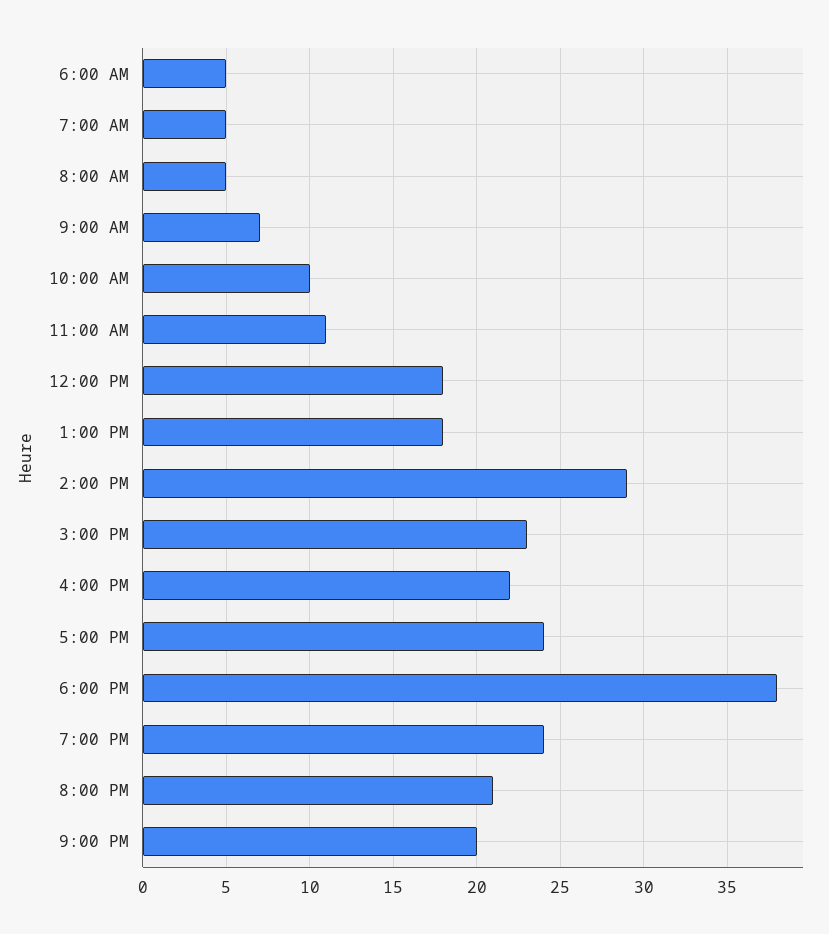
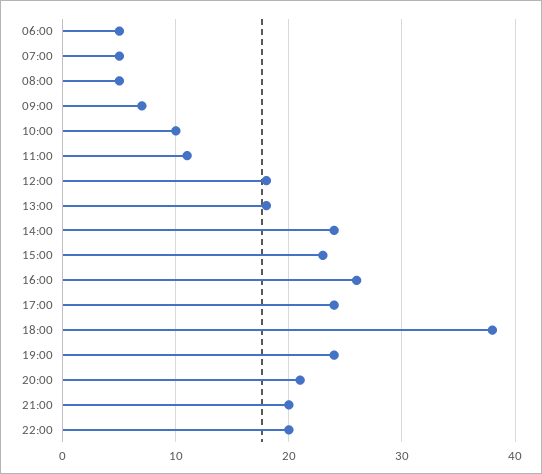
2:00 PM: 29 -> 24
4:00 PM: 22 -> 26
22:00: none -> 20

